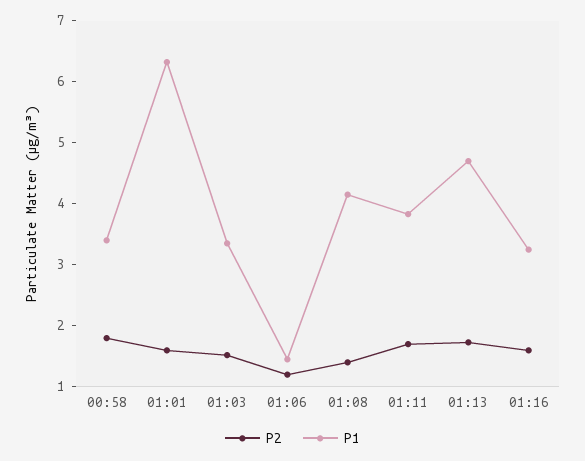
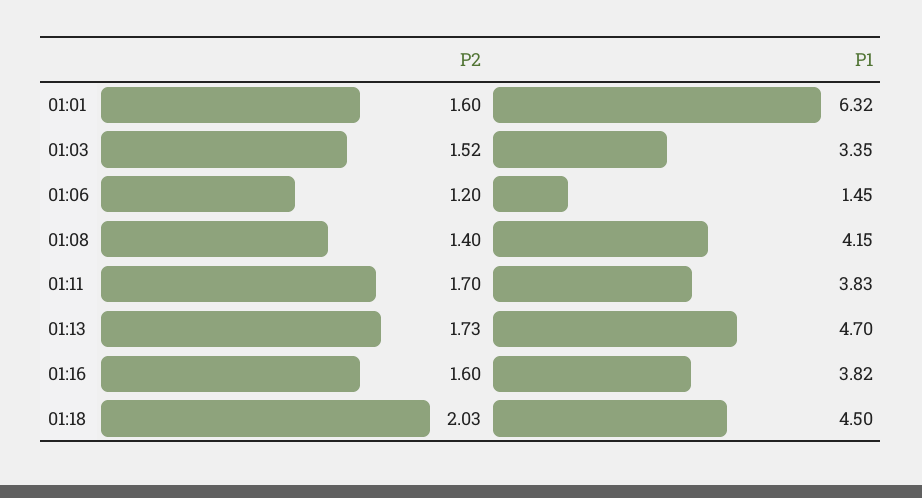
P2, 00:58: 1.8 -> none
P1, 00:58: 3.4 -> none
P1, 01:16: 3.2 -> 3.82
P2, 01:18: none -> 2.03
P1, 01:18: none -> 4.5

